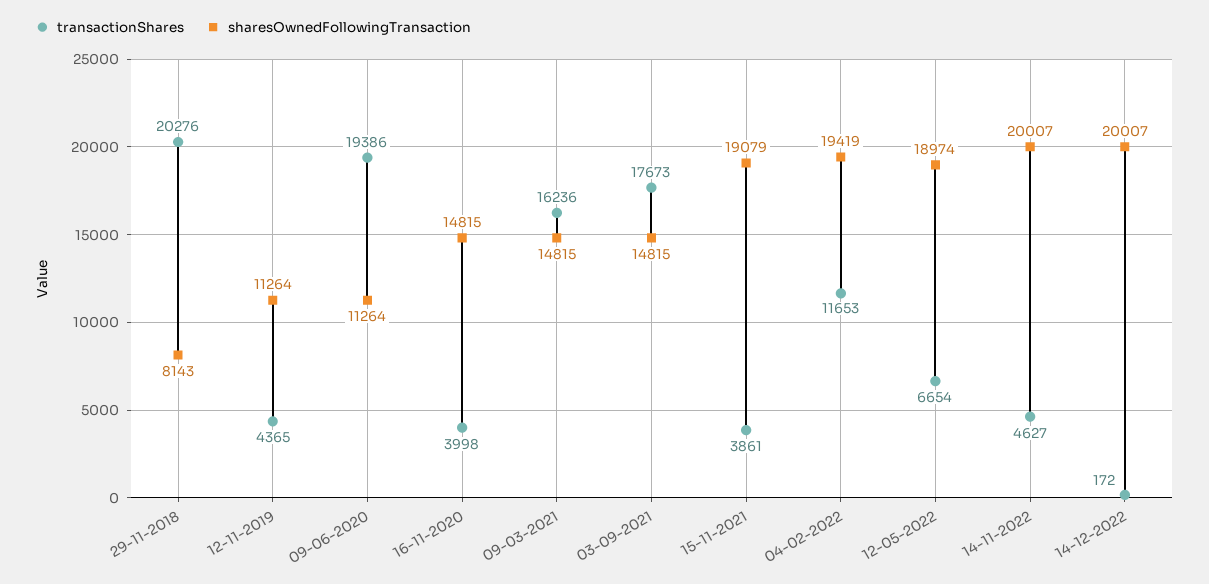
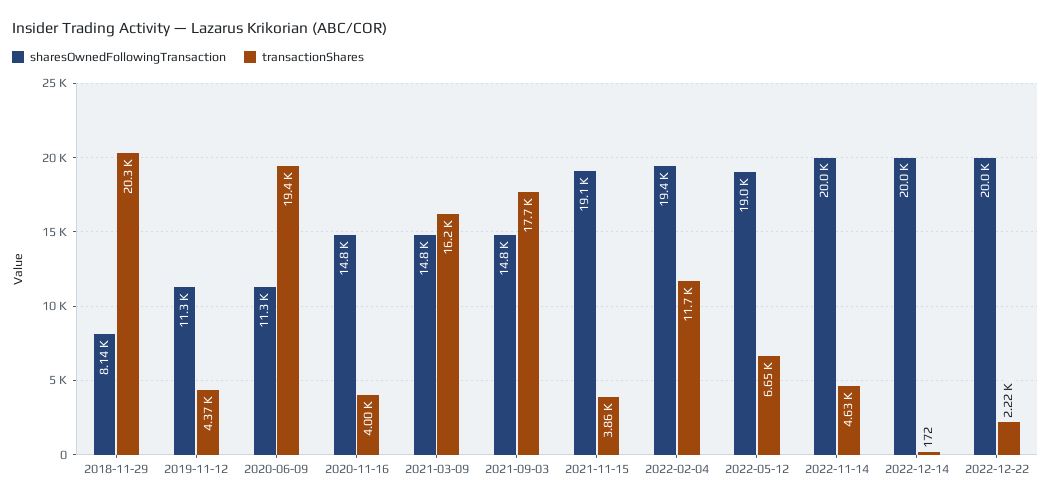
sharesOwnedFollowingTransaction, 2022-12-22: none -> 20000
transactionShares, 2022-12-22: none -> 2220

